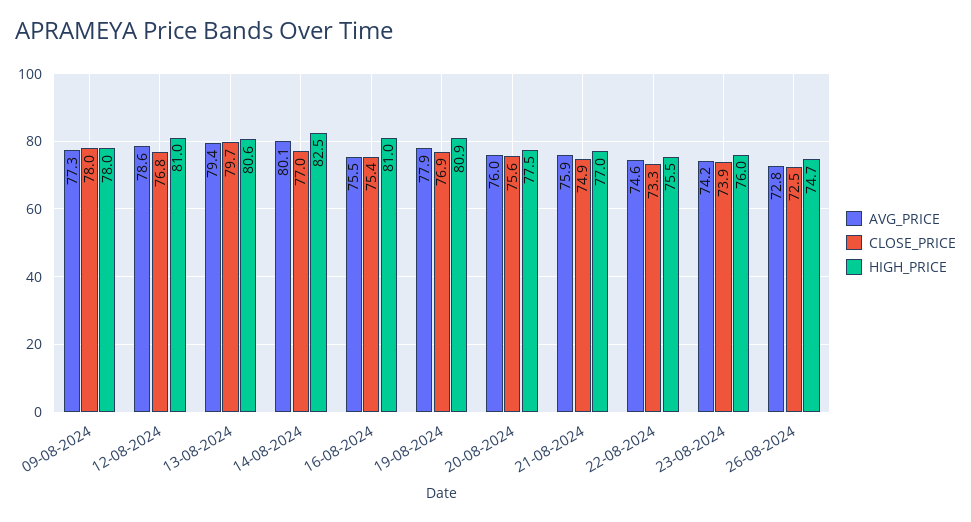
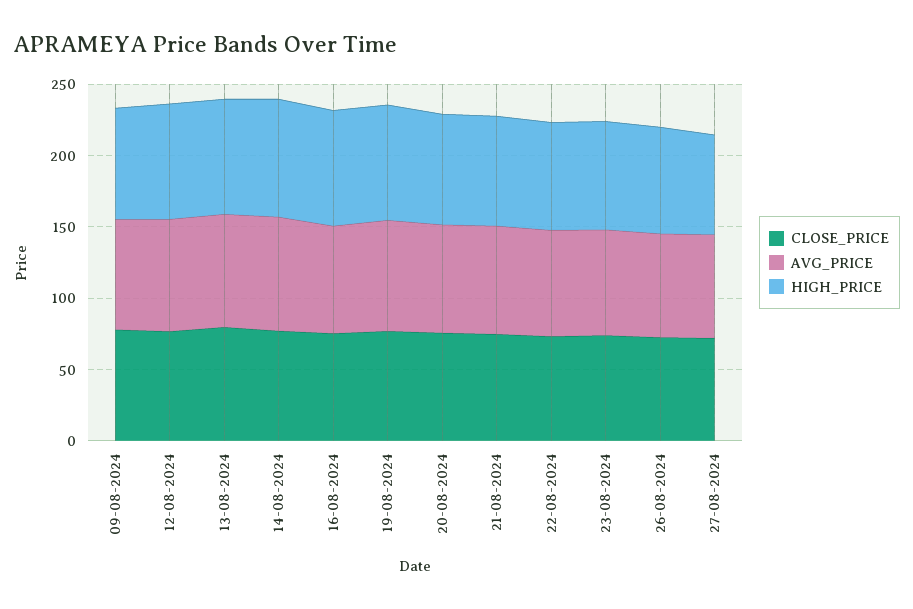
CLOSE_PRICE, 27-08-2024: none -> 70
AVG_PRICE, 27-08-2024: none -> 70
HIGH_PRICE, 27-08-2024: none -> 70

